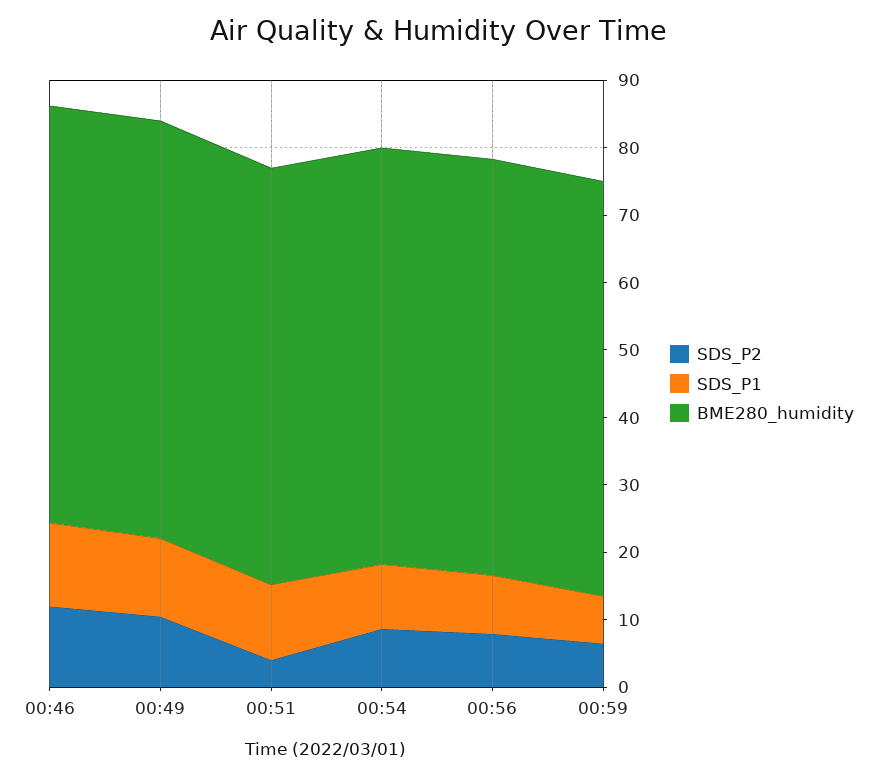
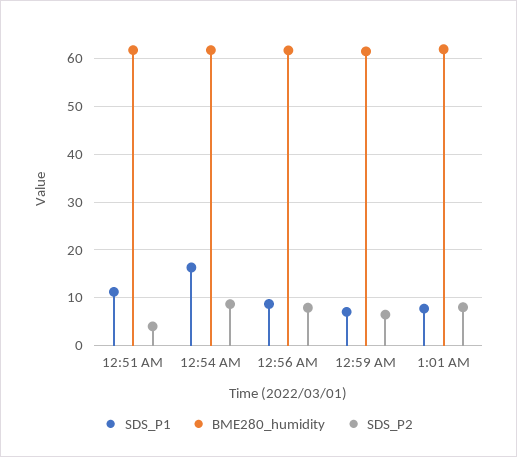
SDS_P2, 00:46: 12 -> none
SDS_P1, 00:46: 12 -> none
BME280_humidity, 00:46: 62 -> none
SDS_P2, 00:49: 10 -> none
SDS_P1, 00:49: 12 -> none
BME280_humidity, 00:49: 62 -> none
SDS_P1, 00:54: 10 -> 16
SDS_P1, 1:01 AM: none -> 8
BME280_humidity, 1:01 AM: none -> 62
SDS_P2, 1:01 AM: none -> 8

